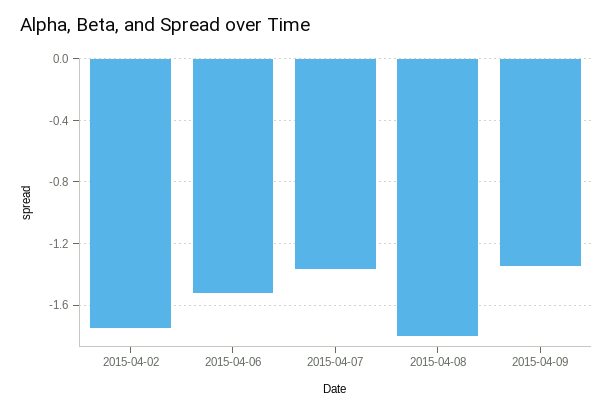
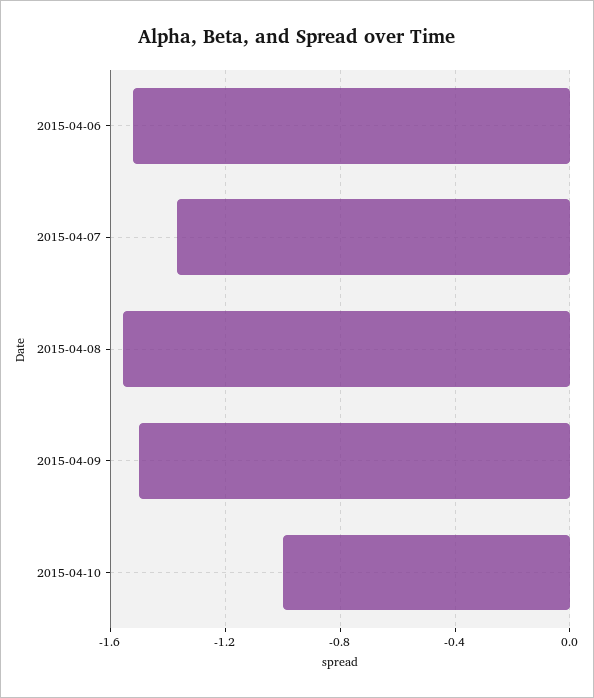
2015-04-02: -1.75 -> none
2015-04-08: -1.8 -> -1.55
2015-04-09: -1.35 -> -1.5
2015-04-10: none -> -1

